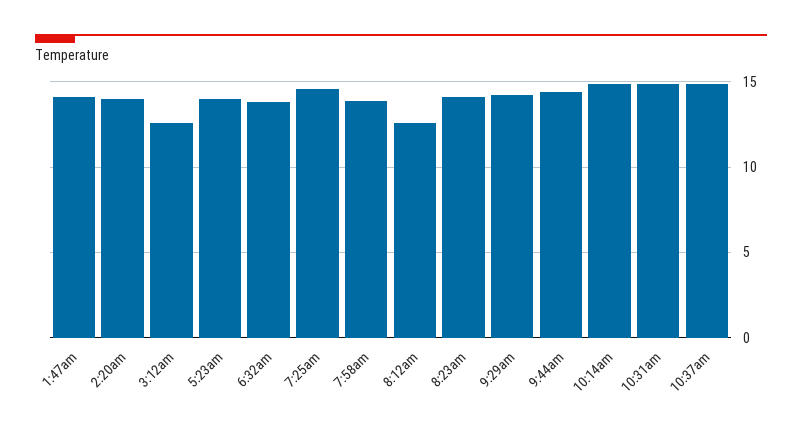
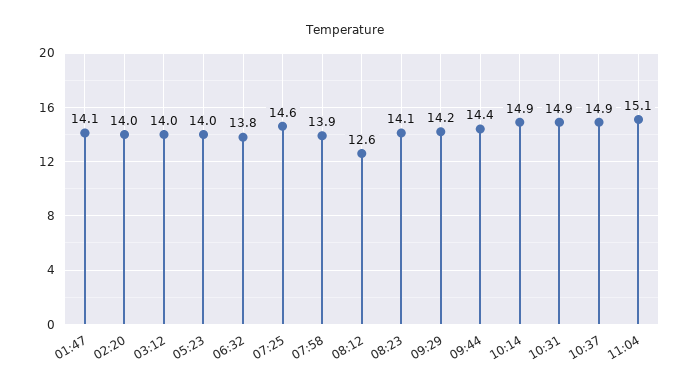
3:12am: 12.5 -> 14
11:04: none -> 15.1

